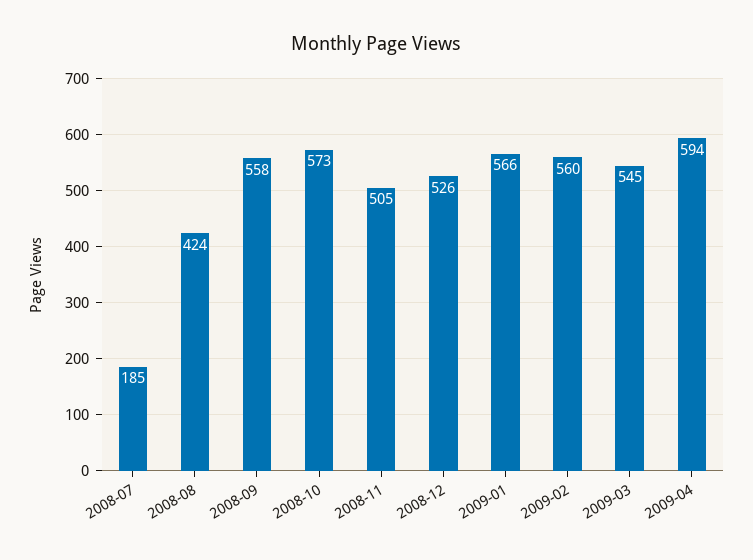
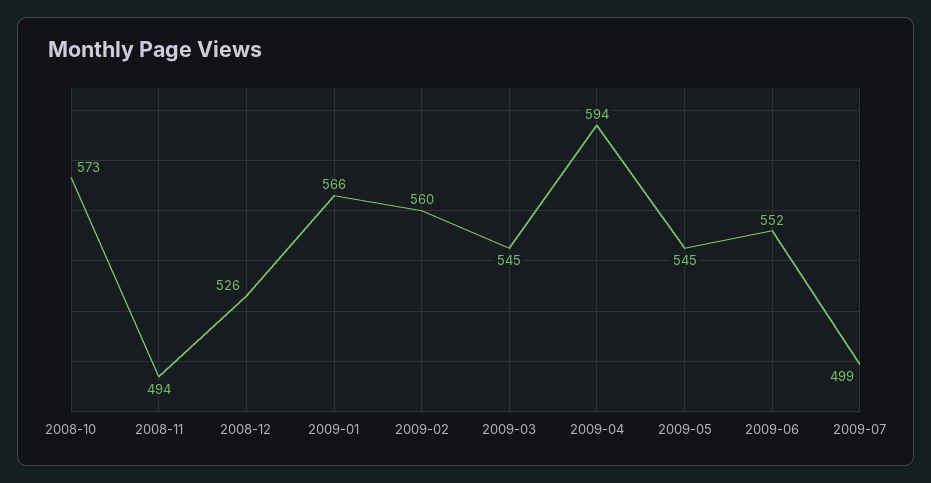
2008-07: 185 -> none
2008-08: 424 -> none
2008-09: 558 -> none
2008-11: 505 -> 494
2009-05: none -> 545
2009-06: none -> 552
2009-07: none -> 499

